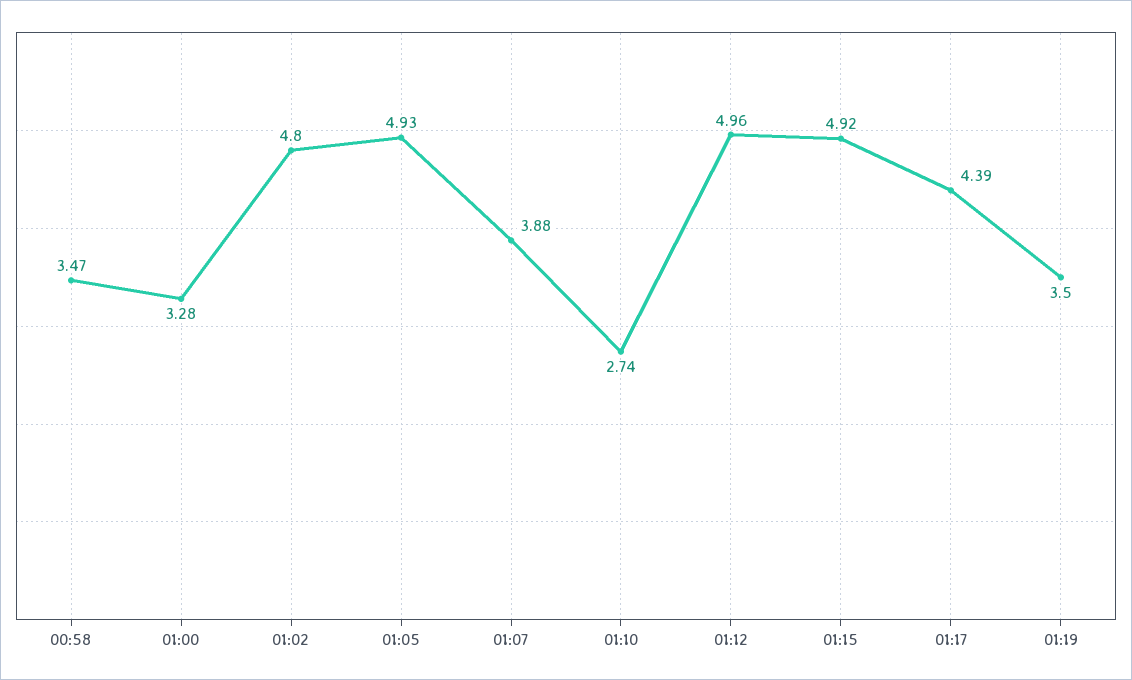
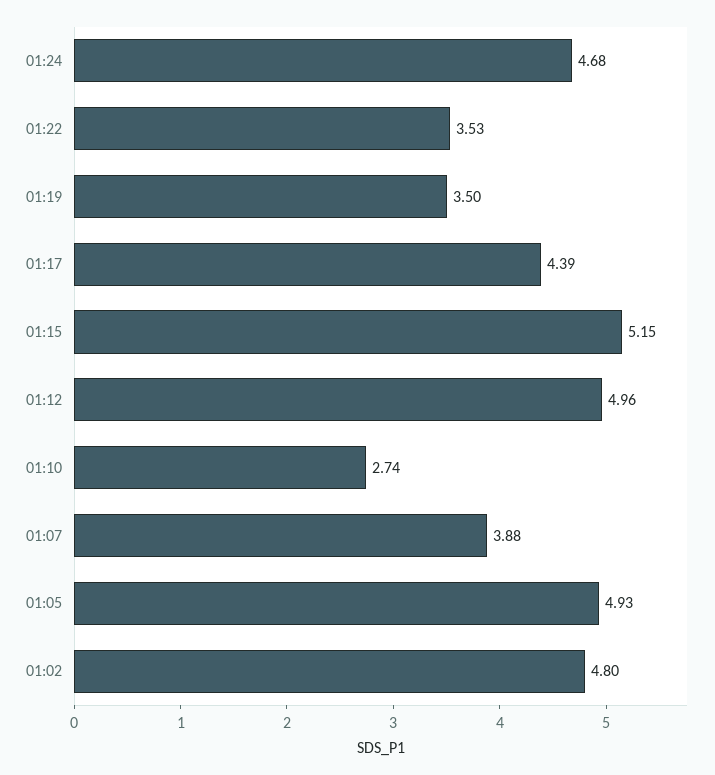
00:58: 3.47 -> none
01:00: 3.28 -> none
01:15: 4.92 -> 5.15
01:24: none -> 4.68
01:22: none -> 3.53

